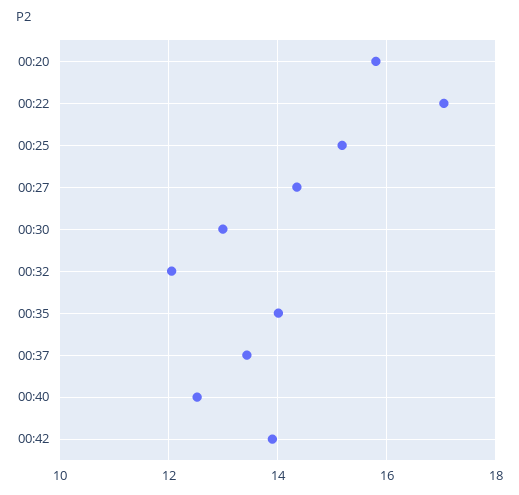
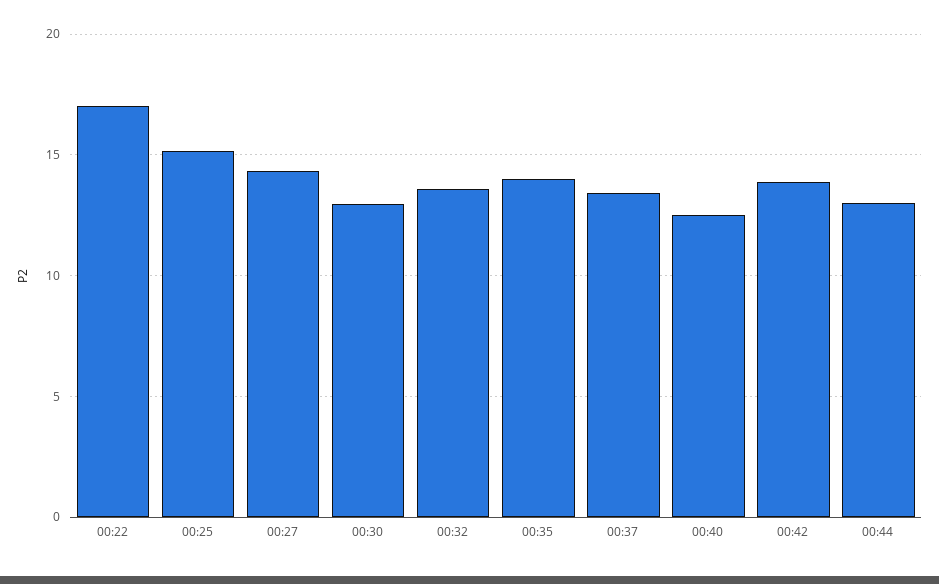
00:20: 15.8 -> none
00:32: 12 -> 13.5
00:44: none -> 13

